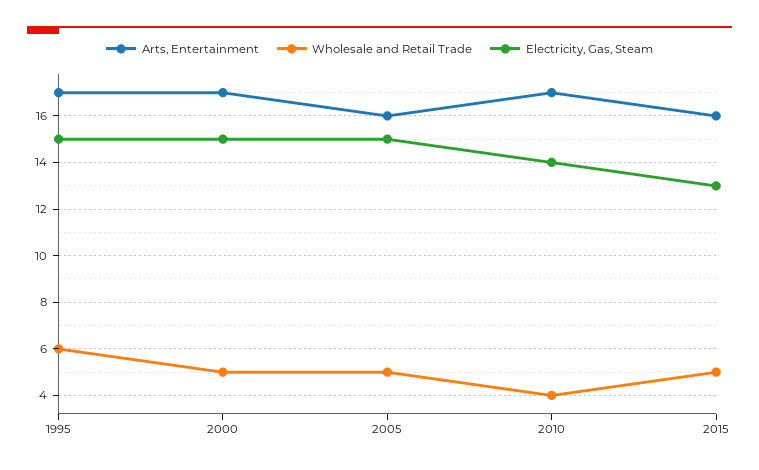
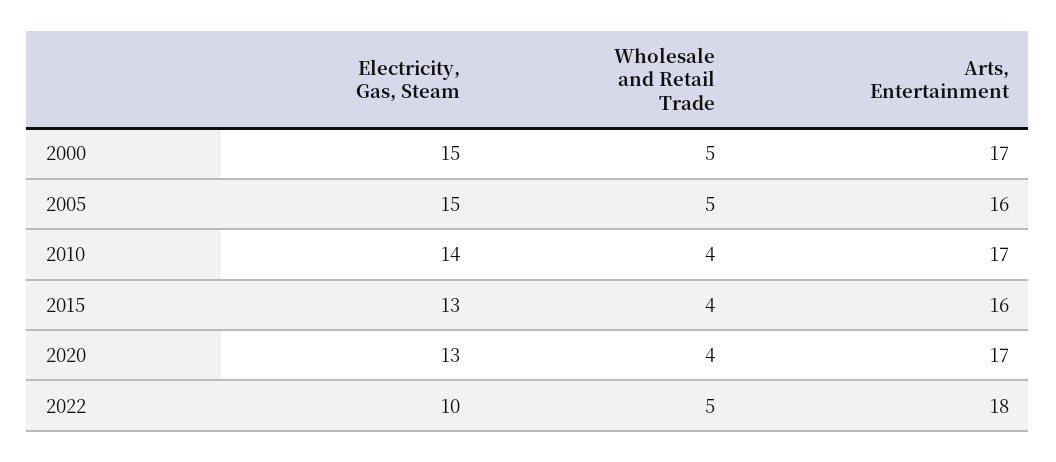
Arts, Entertainment, 1995: 17 -> none
Wholesale and Retail Trade, 1995: 6 -> none
Electricity, Gas, Steam, 1995: 15 -> none
Wholesale and Retail Trade, 2015: 5 -> 4
Electricity, Gas, Steam, 2020: none -> 13
Wholesale and Retail Trade, 2020: none -> 4
Arts, Entertainment, 2020: none -> 17
Electricity, Gas, Steam, 2022: none -> 10
Wholesale and Retail Trade, 2022: none -> 5
Arts, Entertainment, 2022: none -> 18

